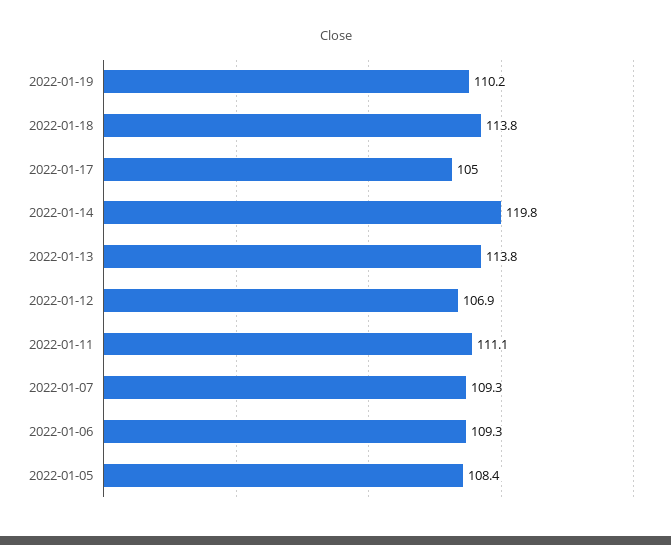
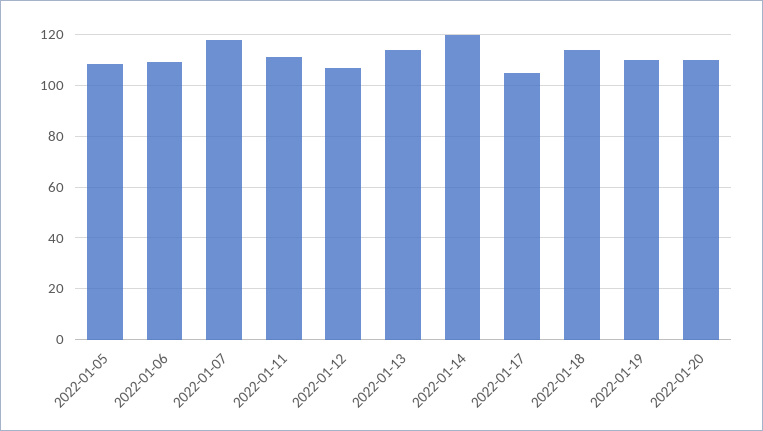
2022-01-07: 109.3 -> 117.5
2022-01-20: none -> 110

